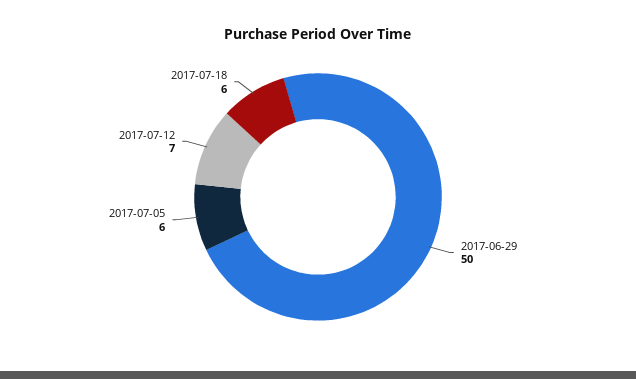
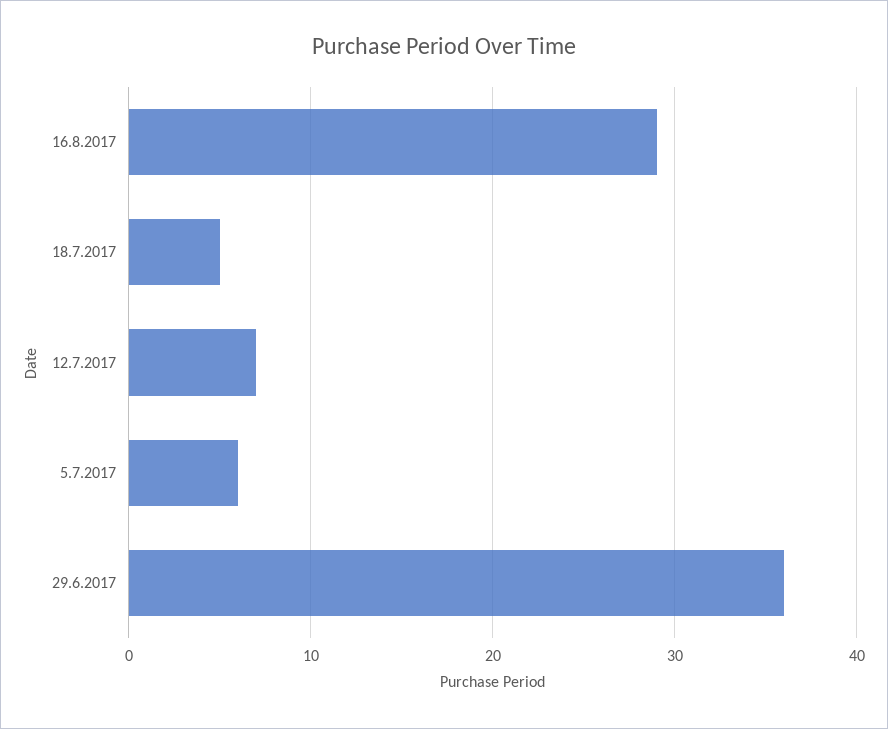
2017-06-29: 50 -> 36
2017-07-18: 6 -> 5
16.8.2017: none -> 29

